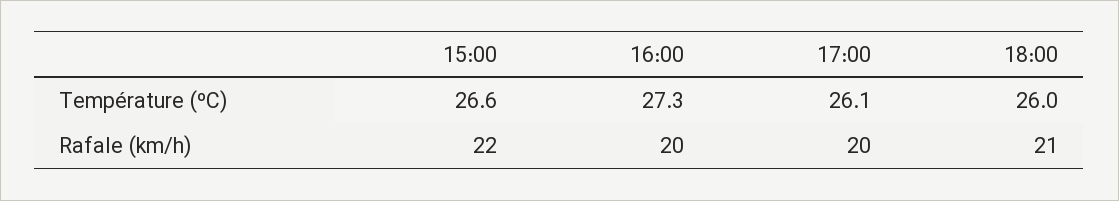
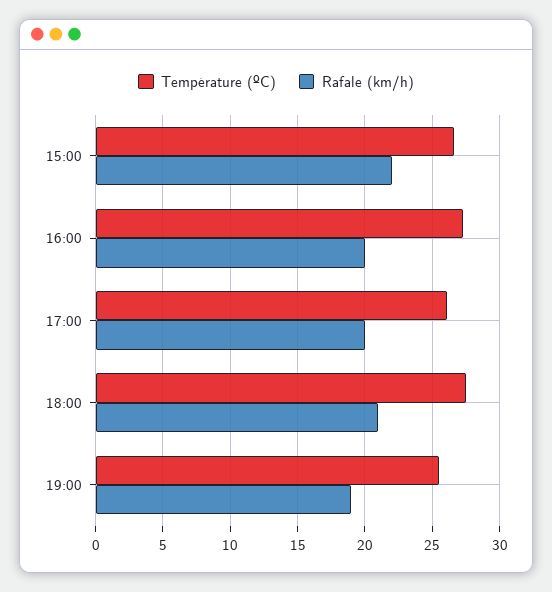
Température (ºC), 18:00: 26 -> 27.5
Température (ºC), 19:00: none -> 25.5
Rafale (km/h), 19:00: none -> 19

